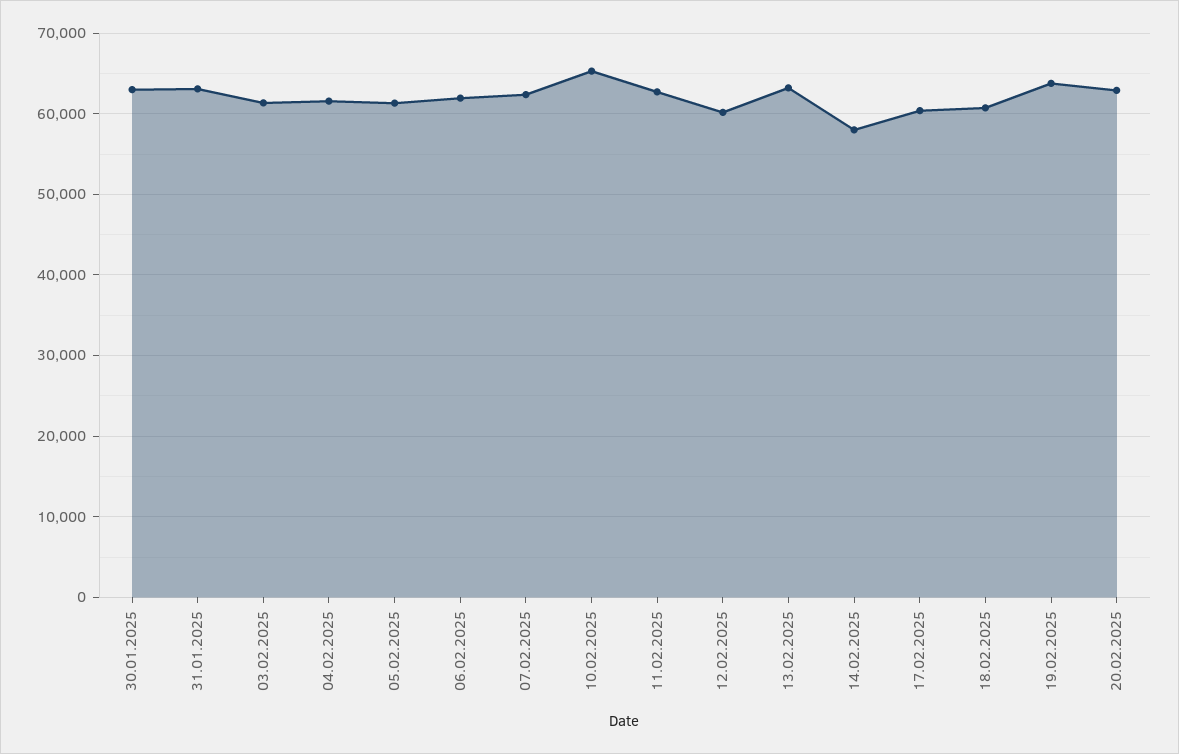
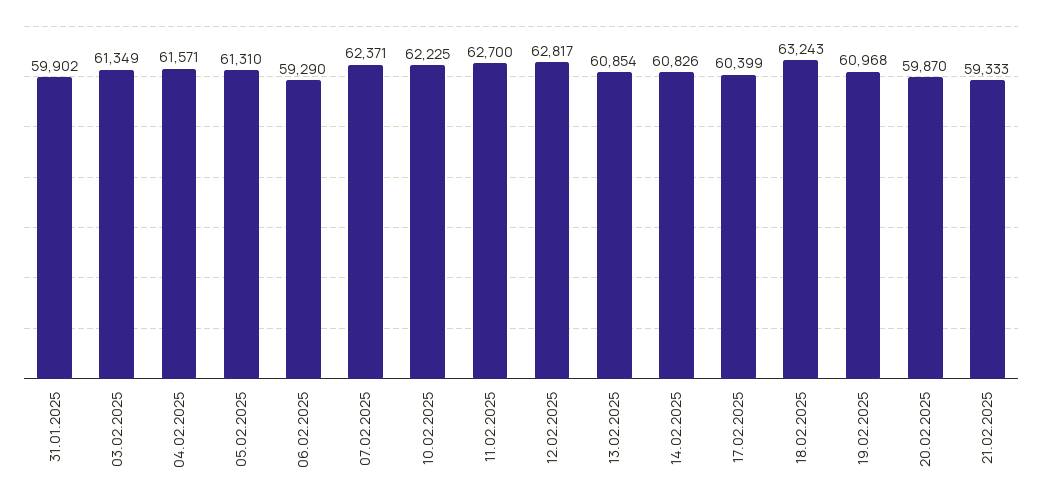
30.01.2025: 63000 -> none
31.01.2025: 63000 -> 59902
06.02.2025: 62000 -> 59290
10.02.2025: 65000 -> 62225
12.02.2025: 60000 -> 62817
13.02.2025: 63000 -> 60854
14.02.2025: 58000 -> 60826
18.02.2025: 61000 -> 63243
19.02.2025: 64000 -> 60968
20.02.2025: 63000 -> 59870
21.02.2025: none -> 59333

